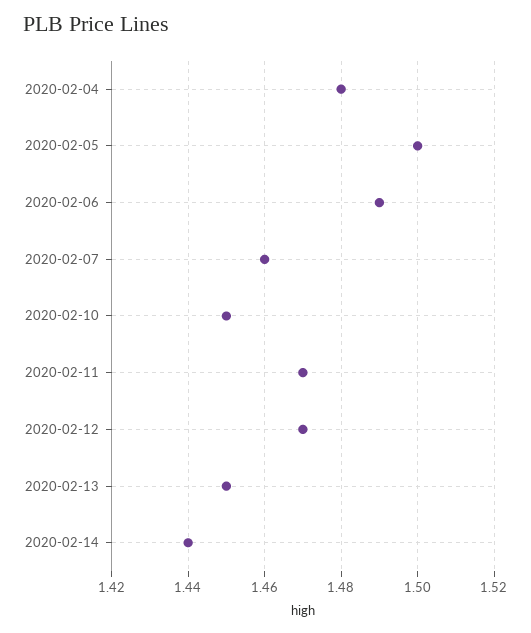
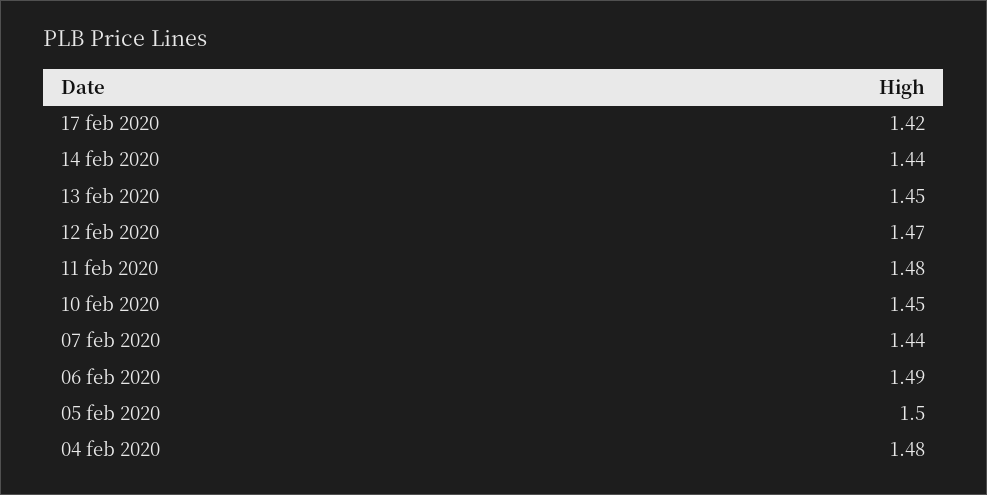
2020-02-07: 1.46 -> 1.44
2020-02-11: 1.47 -> 1.48
17 feb 2020: none -> 1.42

